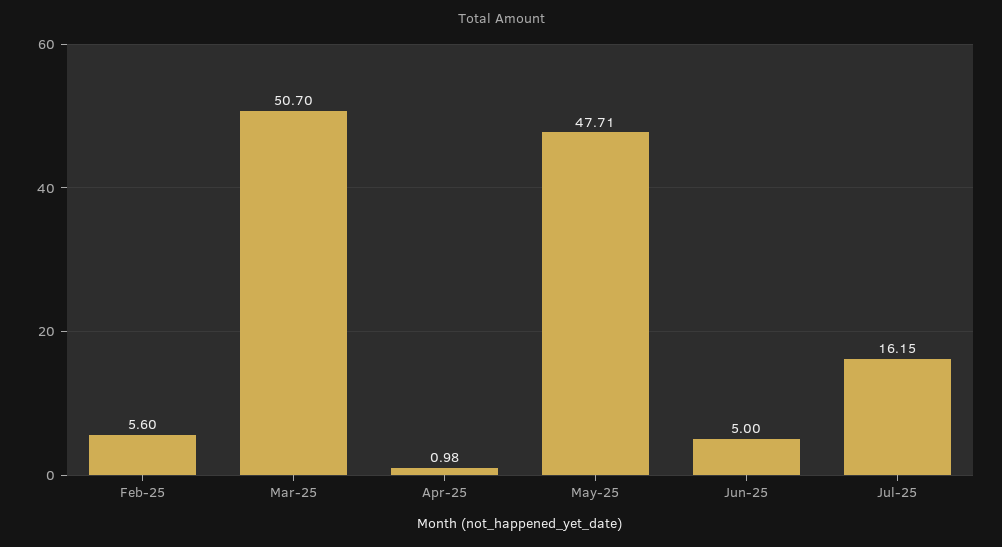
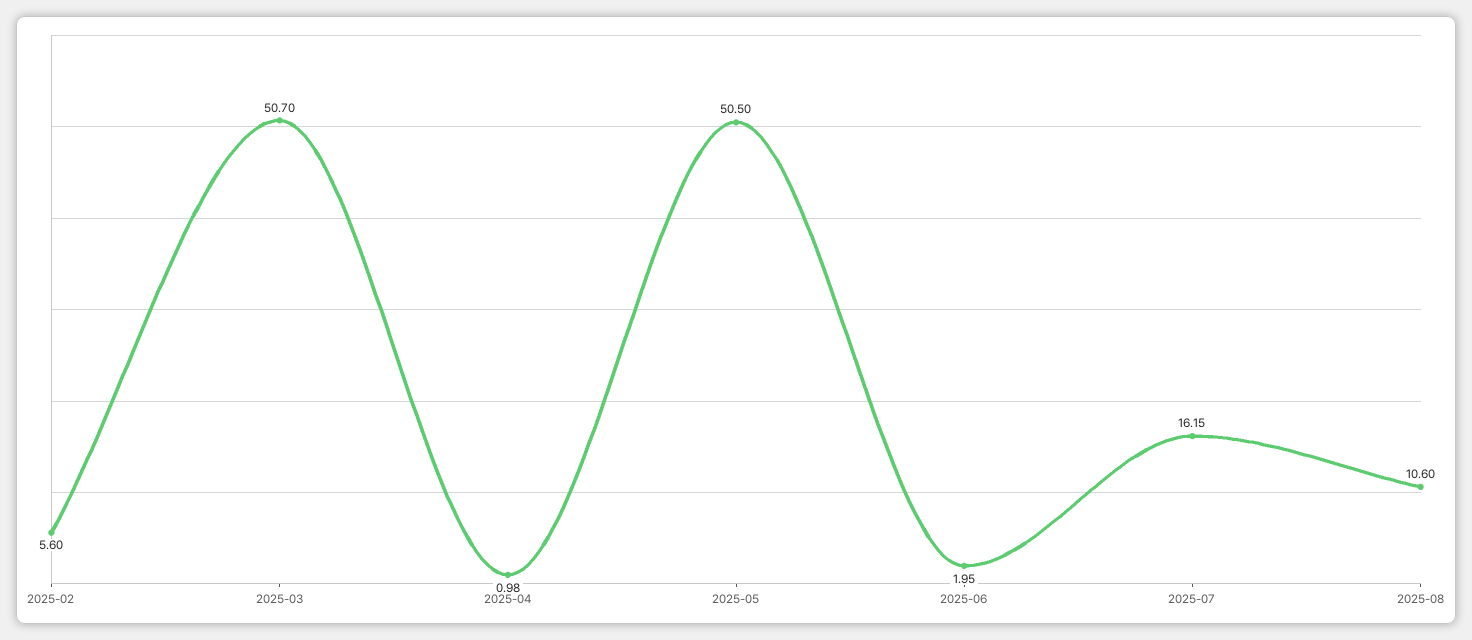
May-25: 47.71 -> 50.5
Jun-25: 5 -> 1.95
2025-08: none -> 10.6

